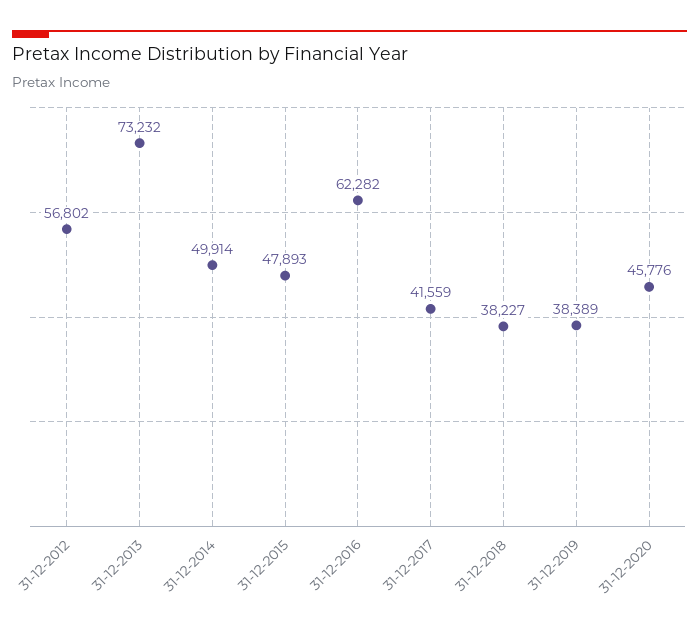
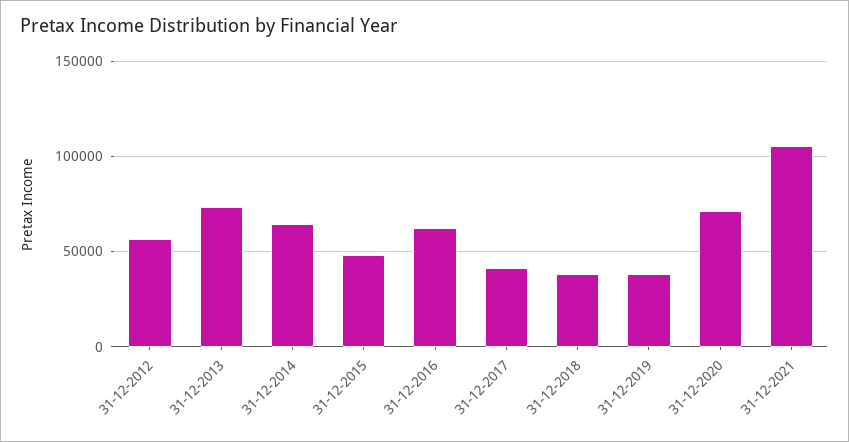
31-12-2014: 49914 -> 65000
31-12-2020: 45776 -> 70000
31-12-2021: none -> 105000

